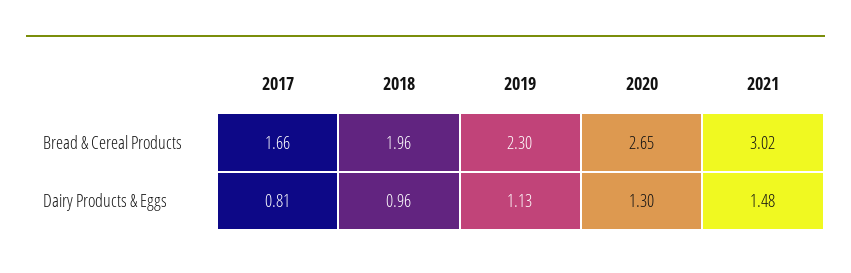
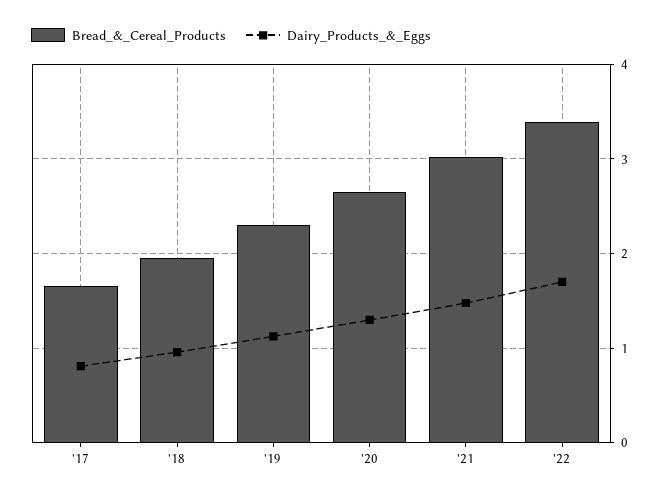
Bread & Cereal Products, '22: none -> 3.4
Dairy Products & Eggs, '22: none -> 1.7

